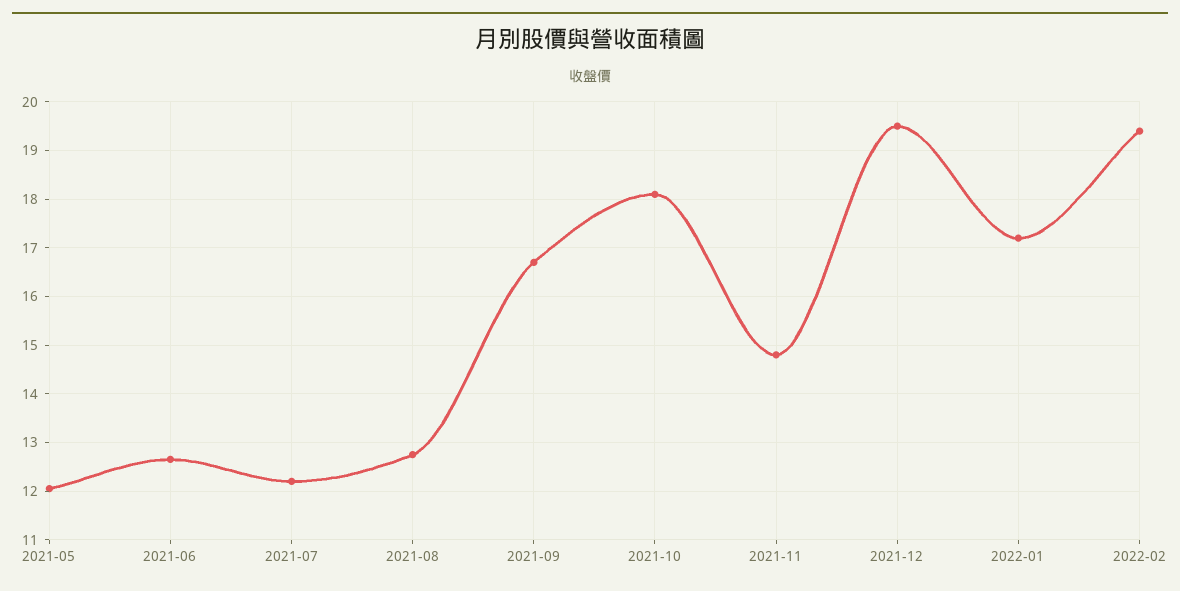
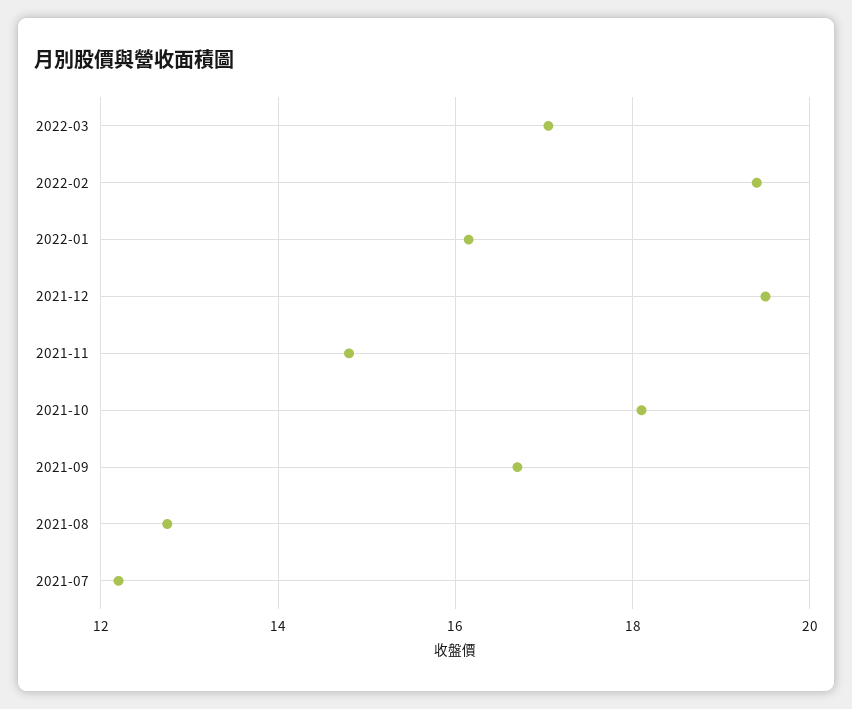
2021-05: 12 -> none
2021-06: 12.6 -> none
2022-01: 17.2 -> 16.2
2022-03: none -> 17

